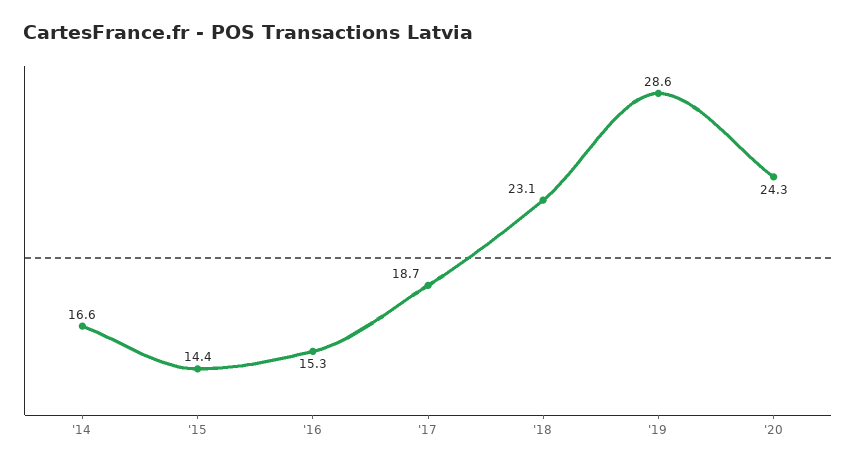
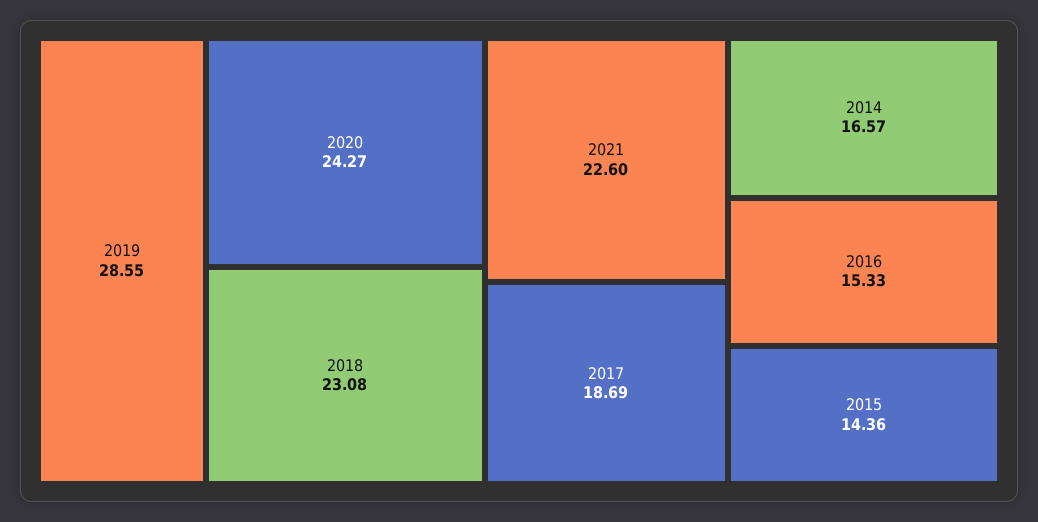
2021: none -> 22.6

